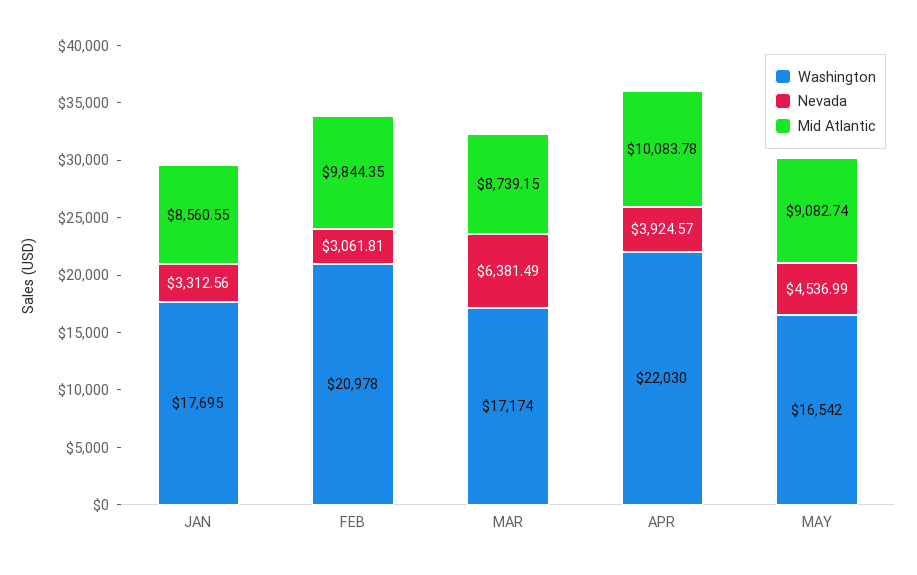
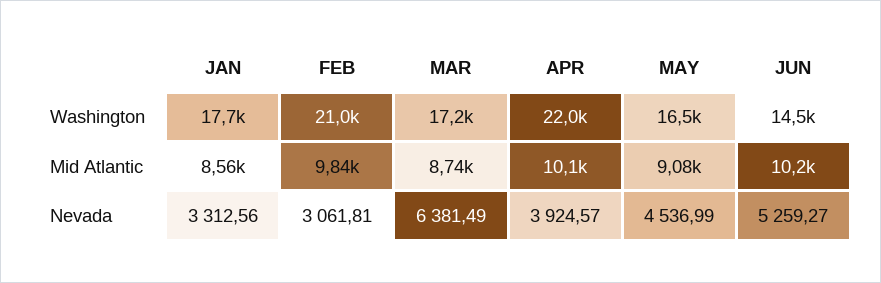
Washington, JUN: none -> 14500
Mid Atlantic, JUN: none -> 10200
Nevada, JUN: none -> 5259.27

